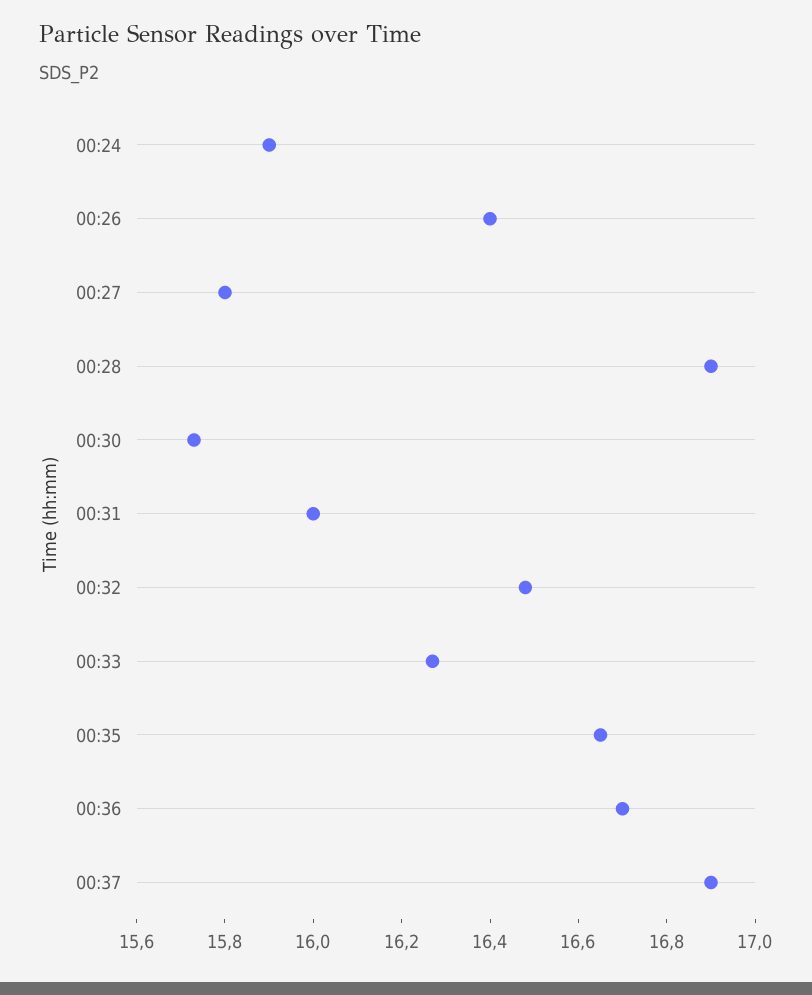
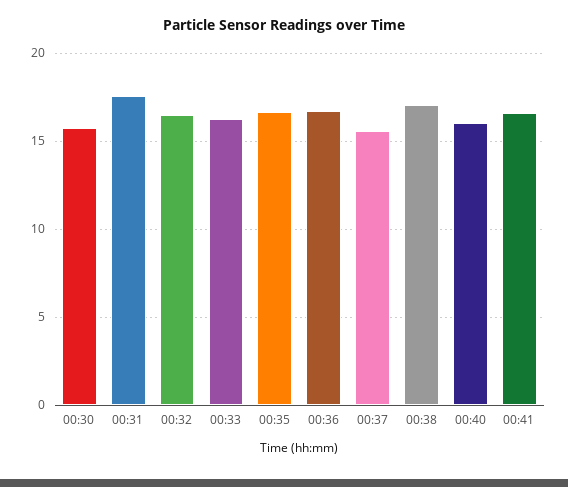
00:24: 15.9 -> none
00:26: 16.4 -> none
00:27: 15.8 -> none
00:28: 16.9 -> none
00:31: 16 -> 17.5
00:37: 16.9 -> 15.5
00:38: none -> 17
00:40: none -> 16
00:41: none -> 16.5

